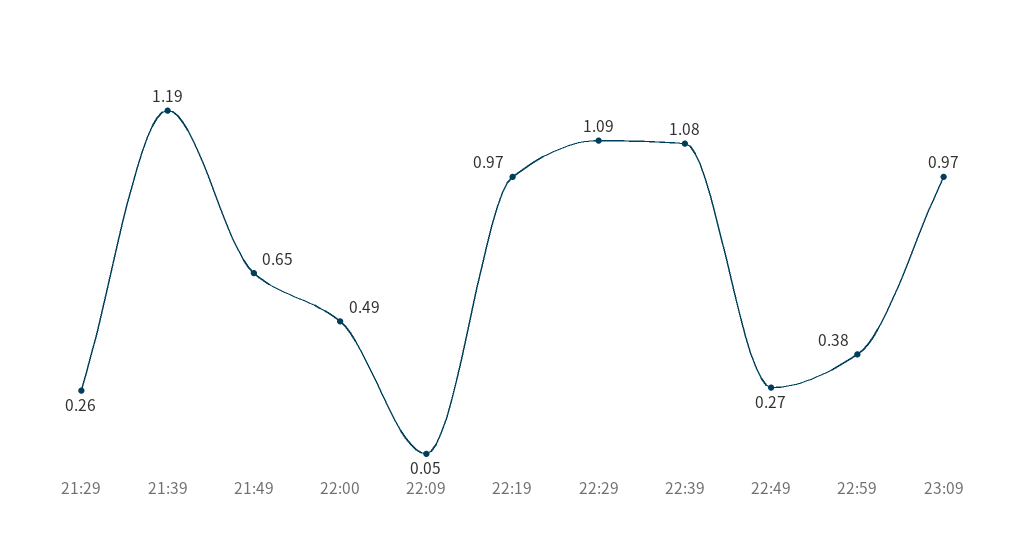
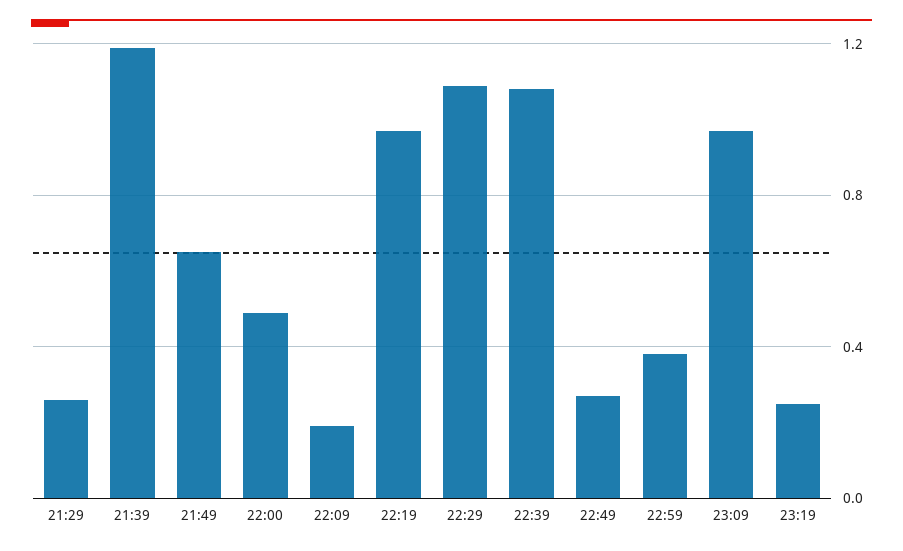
22:09: 0.05 -> 0.2
23:19: none -> 0.25

